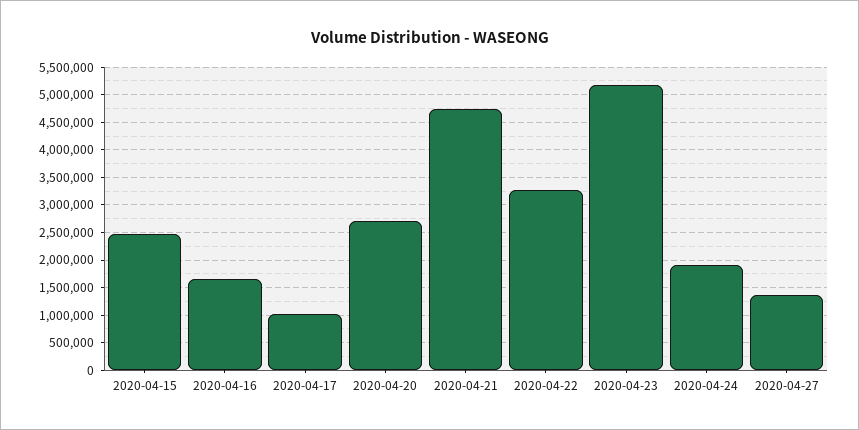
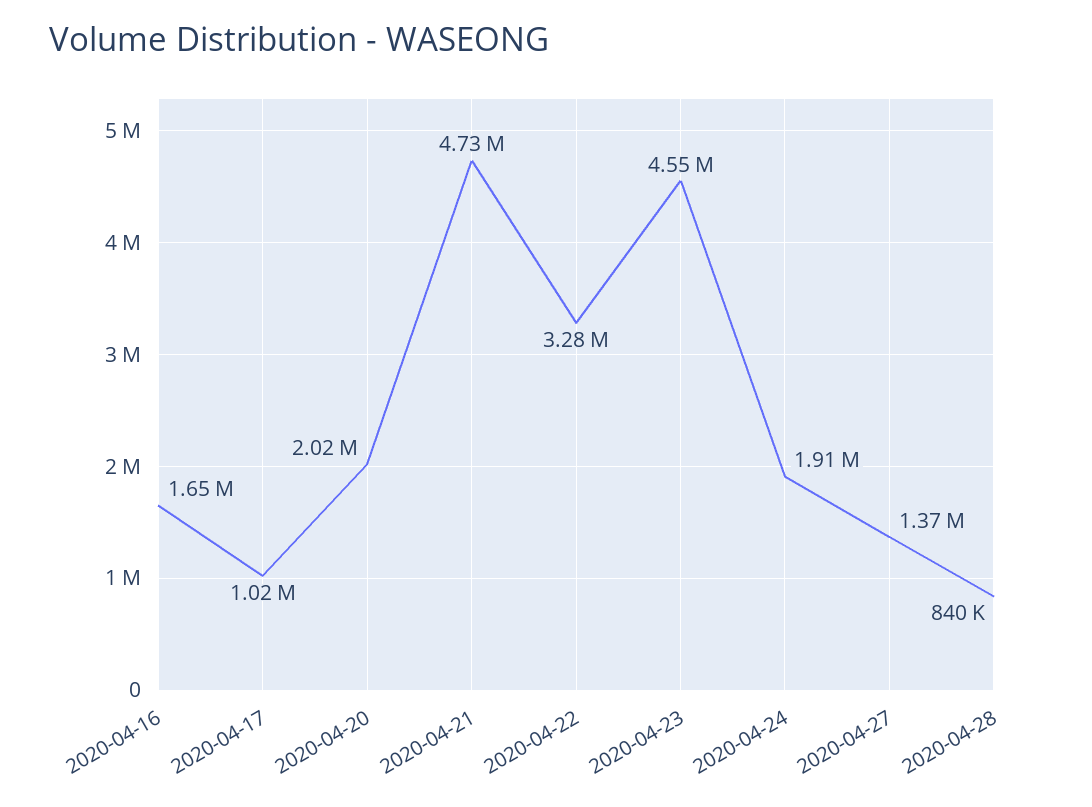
2020-04-15: 2500000 -> none
2020-04-20: 2750000 -> 2020000
2020-04-23: 5250000 -> 4550000
2020-04-28: none -> 840000

